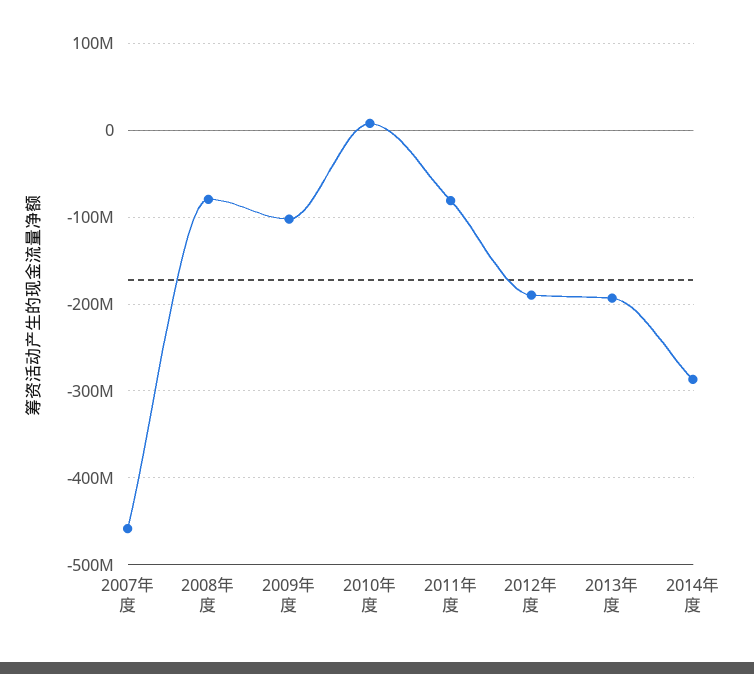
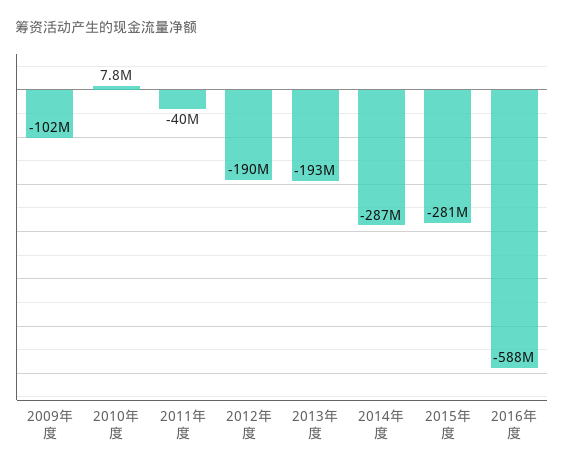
2007年度: -460000000 -> none
2008年度: -80000000 -> none
2011年度: -80000000 -> -40000000
2015年度: none -> -281000000
2016年度: none -> -588000000

